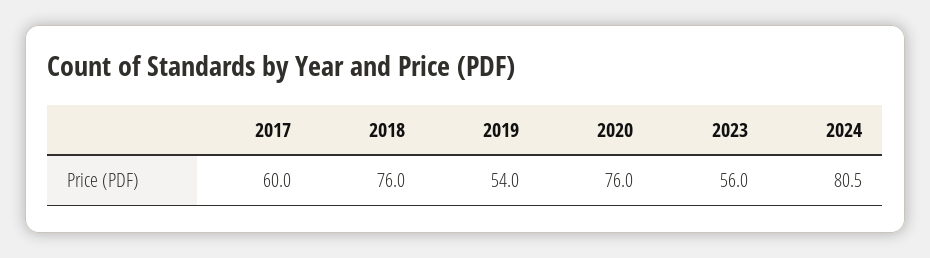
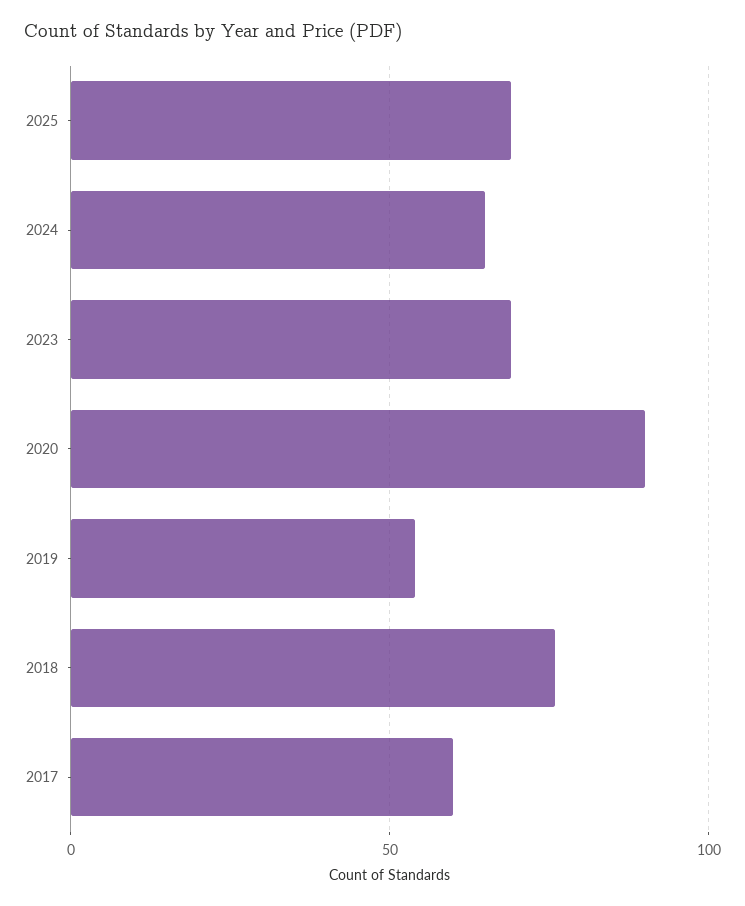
2020: 76 -> 90
2023: 56 -> 70
2024: 80.5 -> 65
2025: none -> 70

